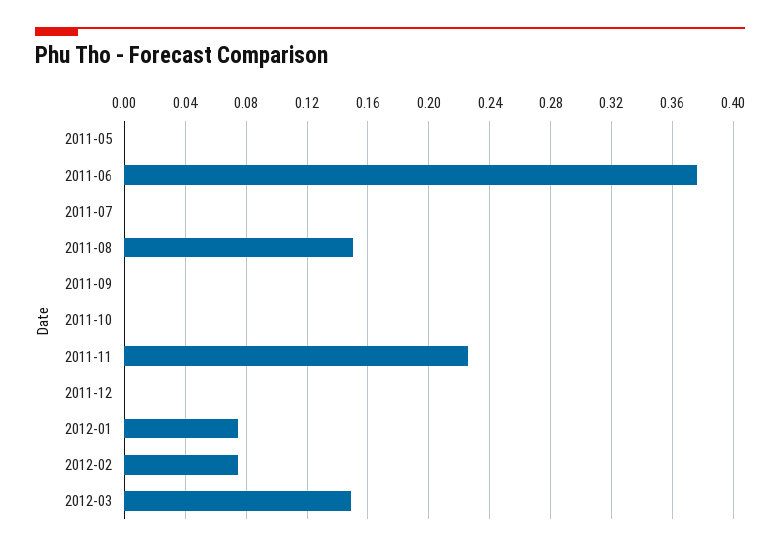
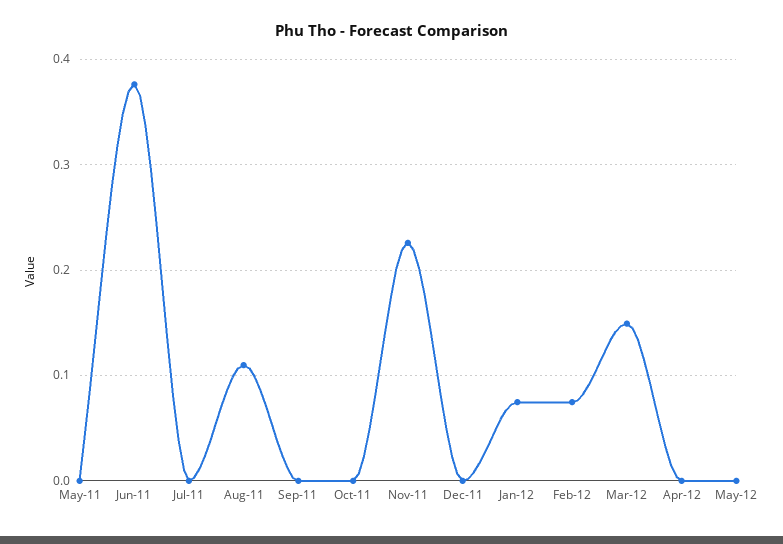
2011-08: 0.15 -> 0.11
Apr-12: none -> 0
May-12: none -> 0

